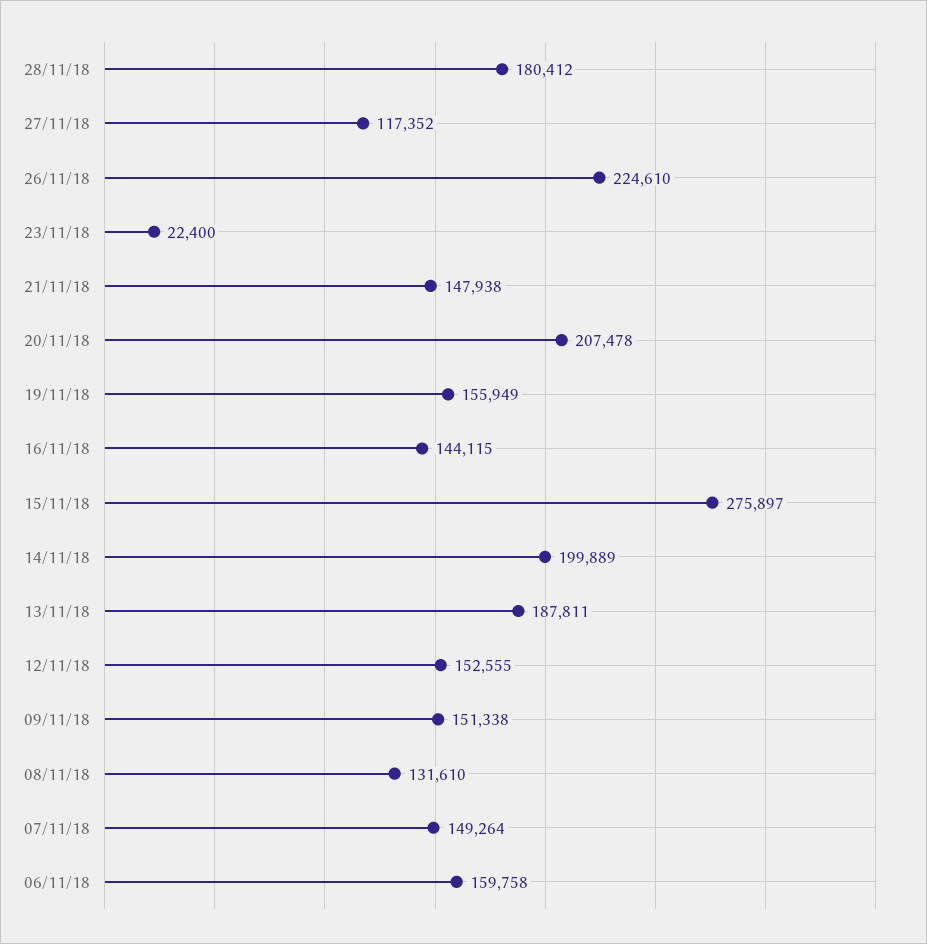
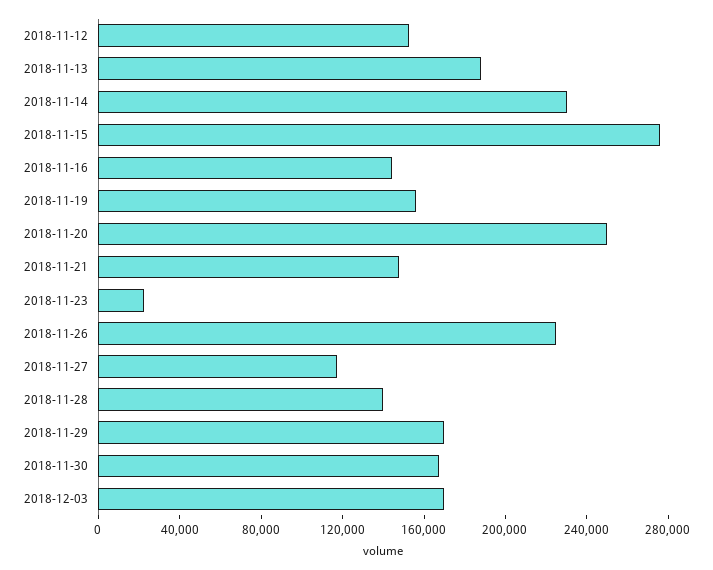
28/11/18: 180412 -> 140000
20/11/18: 207478 -> 250000
14/11/18: 199889 -> 230000
09/11/18: 151338 -> none
08/11/18: 131610 -> none
07/11/18: 149264 -> none
06/11/18: 159758 -> none
2018-11-29: none -> 170000
2018-11-30: none -> 170000
2018-12-03: none -> 170000

